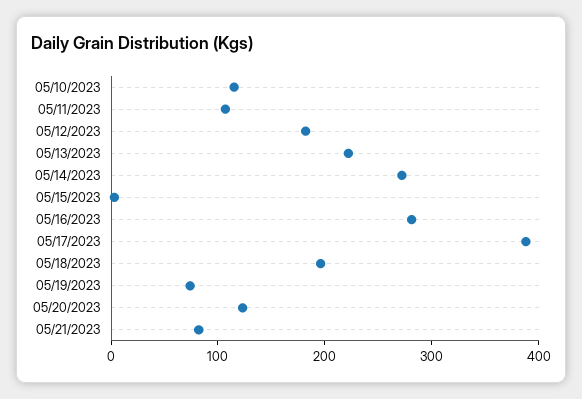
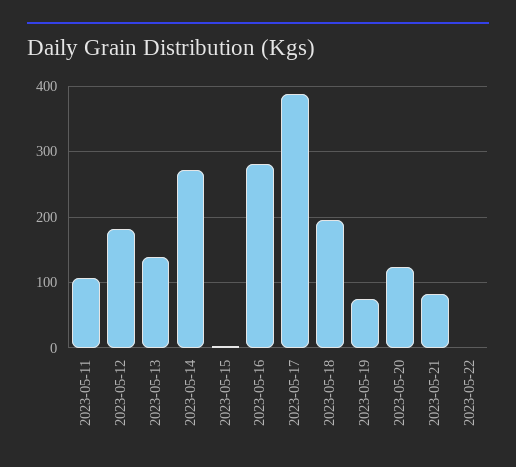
05/10/2023: 120 -> none
05/13/2023: 220 -> 140
2023-05-22: none -> 0

